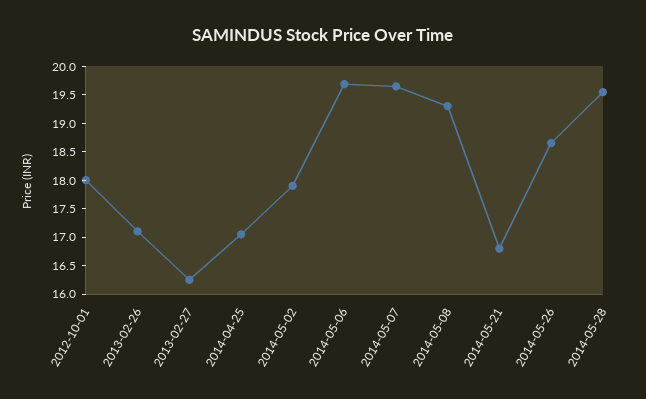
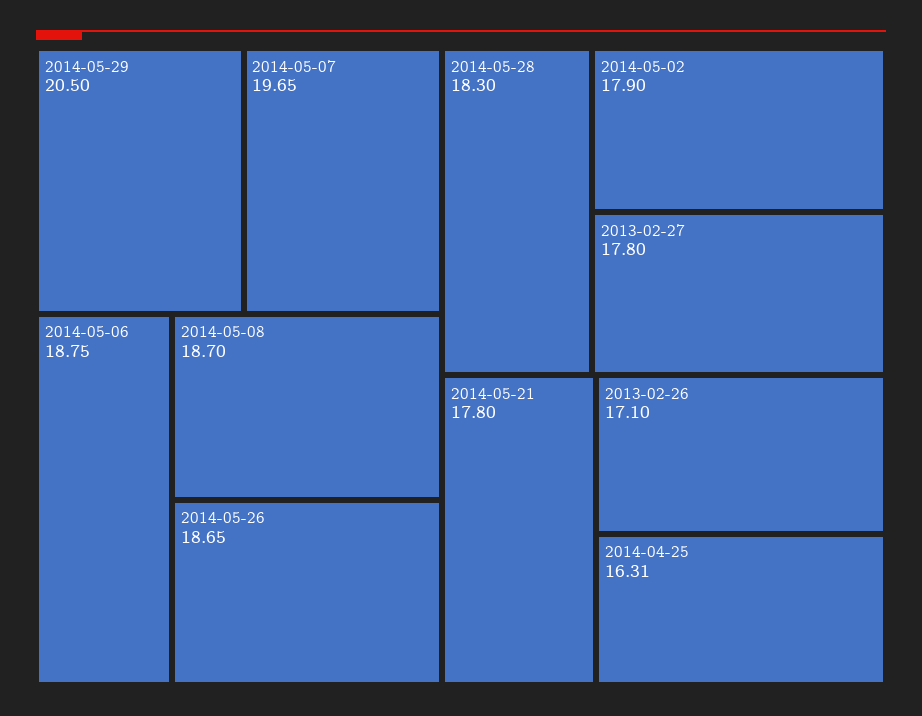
2012-10-01: 18 -> none
2013-02-27: 16.25 -> 17.8
2014-04-25: 17 -> 16.31
2014-05-06: 19.75 -> 18.75
2014-05-08: 19.25 -> 18.7
2014-05-21: 16.75 -> 17.8
2014-05-28: 19.5 -> 18.3
2014-05-29: none -> 20.5

